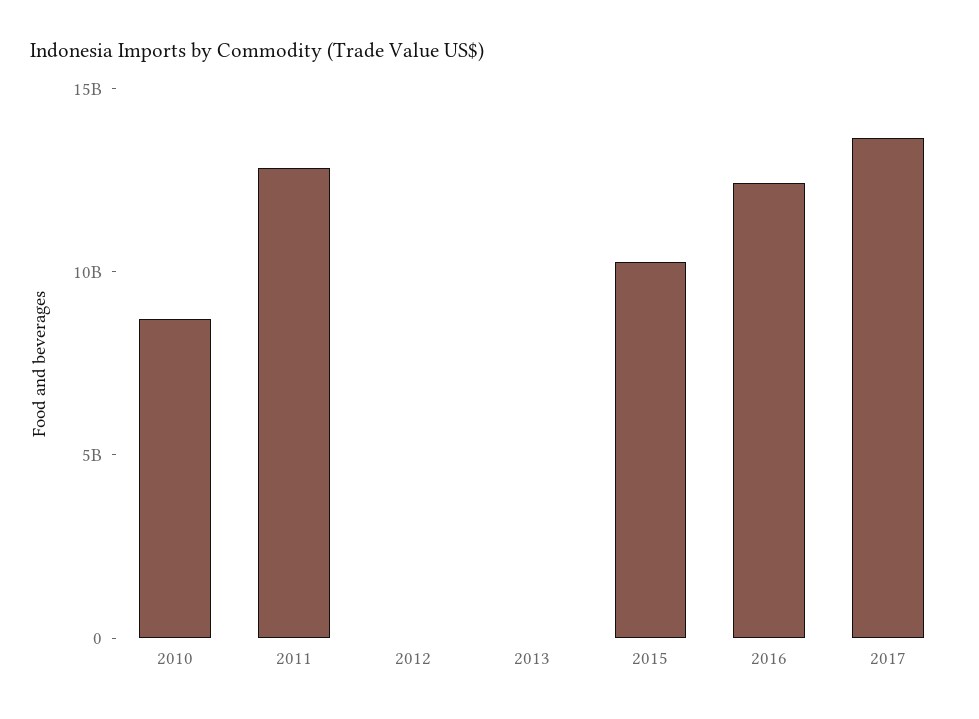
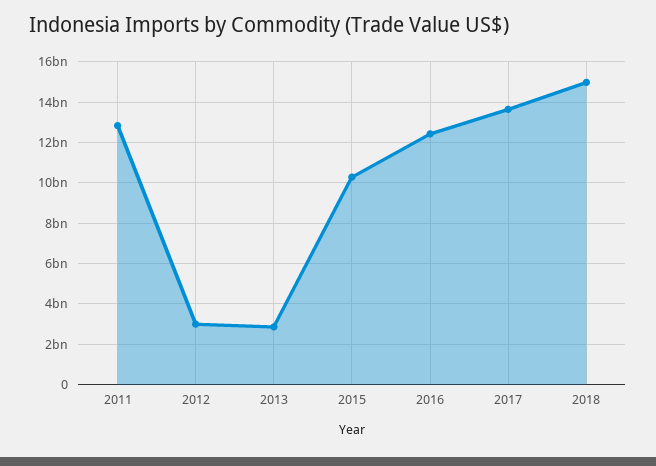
2010: 9000000000 -> none
2012: 0 -> 3000000000
2013: 0 -> 3000000000
2018: none -> 15000000000

